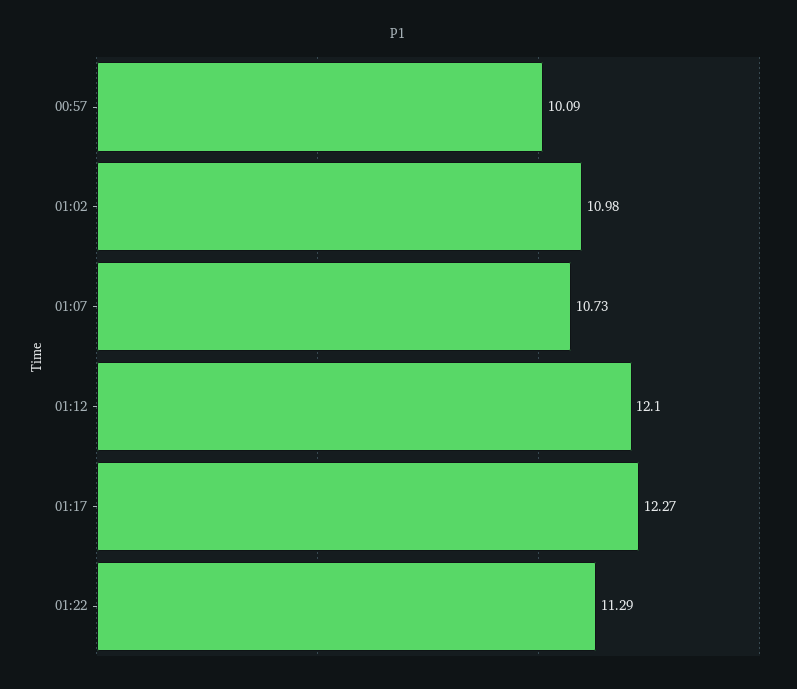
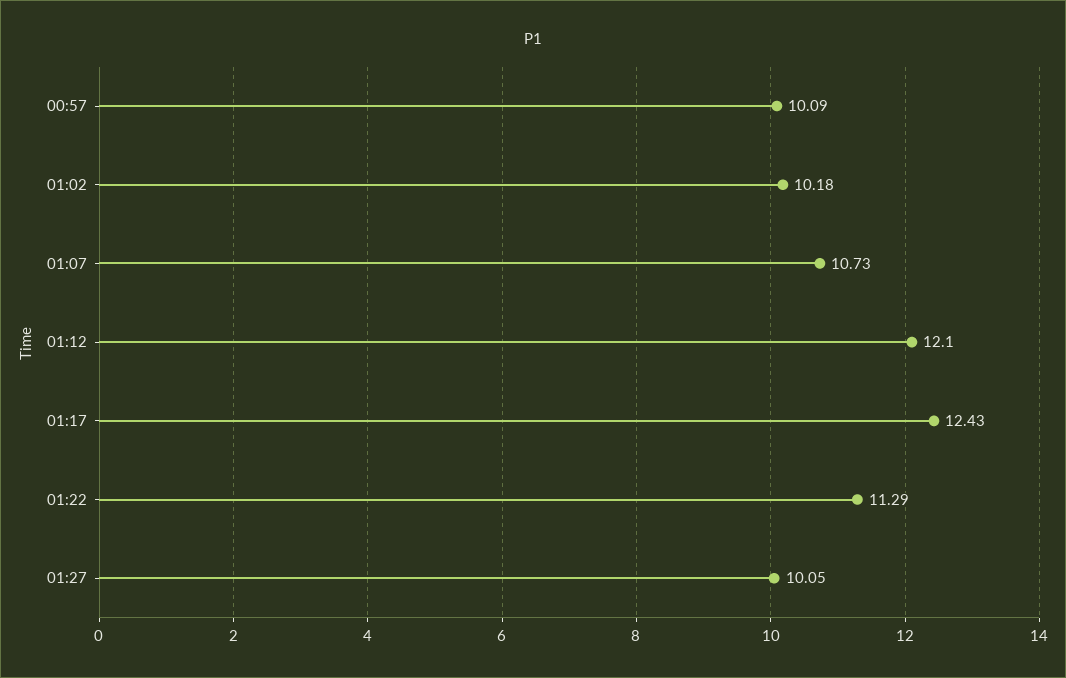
01:02: 10.98 -> 10.18
01:17: 12.27 -> 12.43
01:27: none -> 10.05

